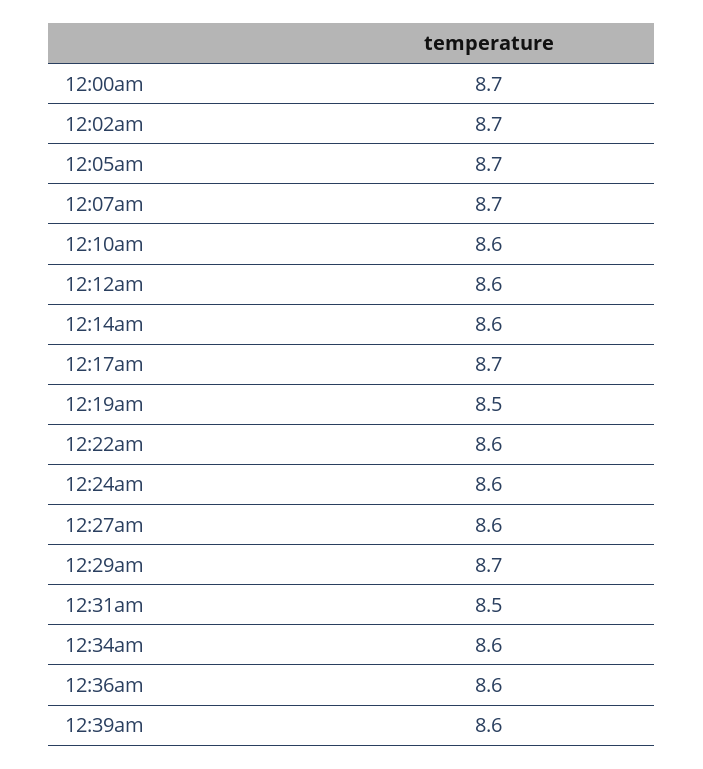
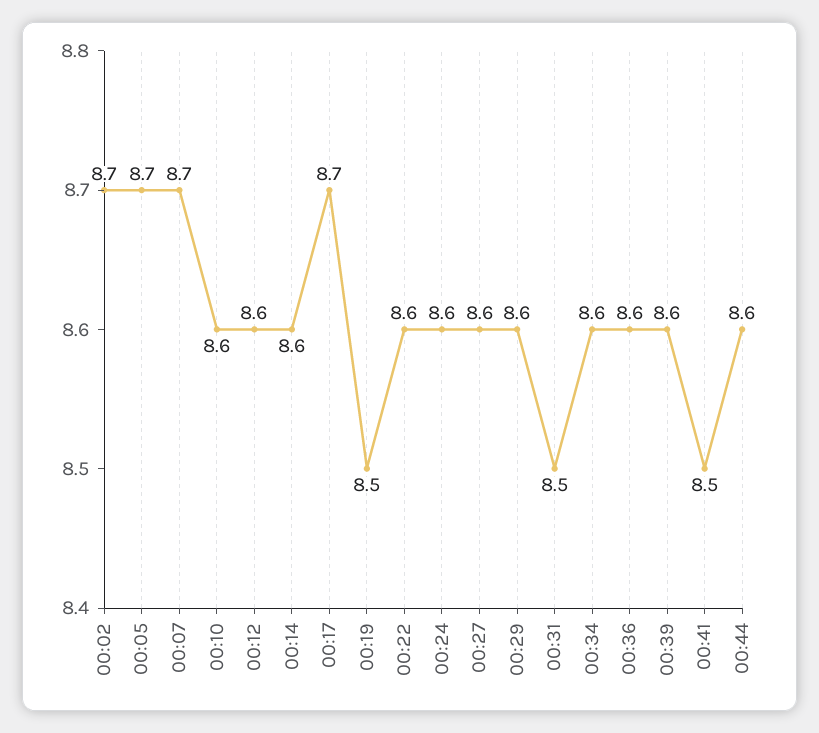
12:00am: 8.7 -> none
12:29am: 8.7 -> 8.6
00:41: none -> 8.5
00:44: none -> 8.6

